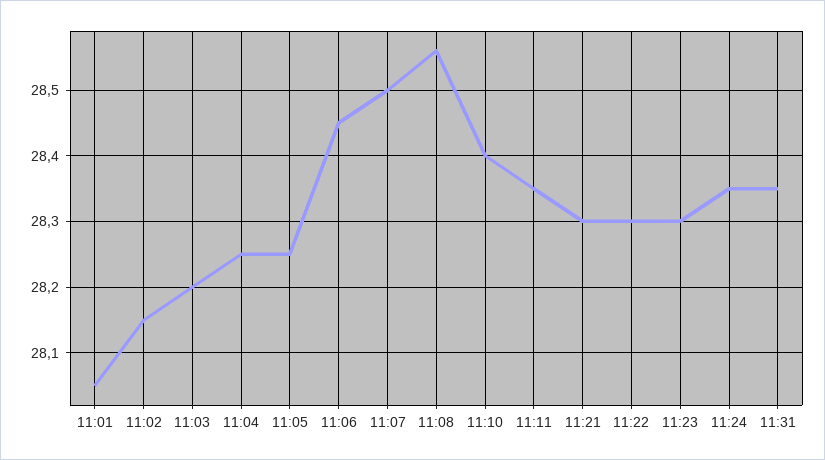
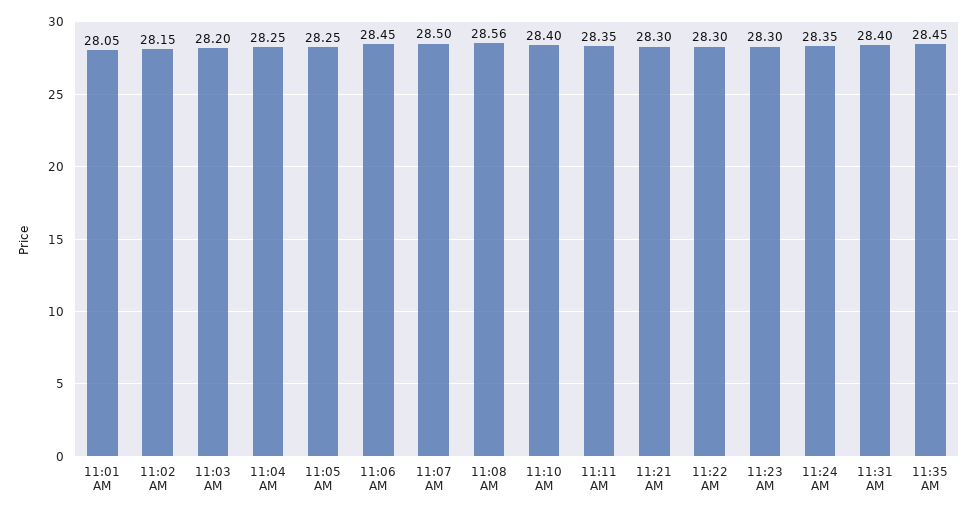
11:31: 28.35 -> 28.4
11:35 AM: none -> 28.45

